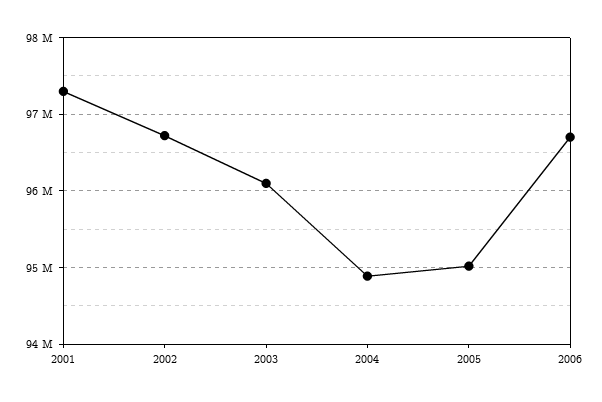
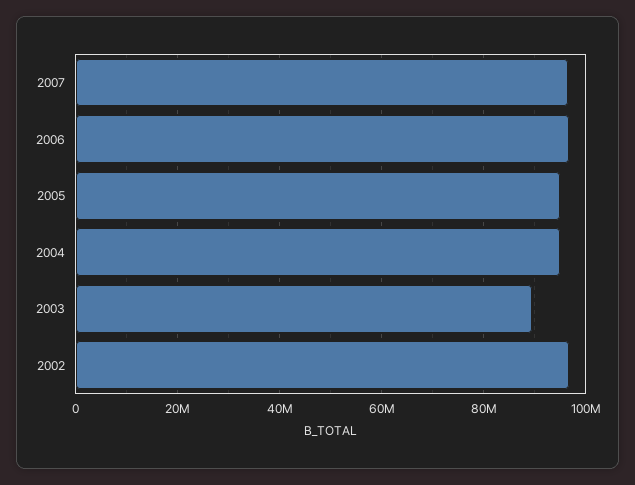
2001: 97300000 -> none
2003: 96100000 -> 90000000
2007: none -> 96000000

